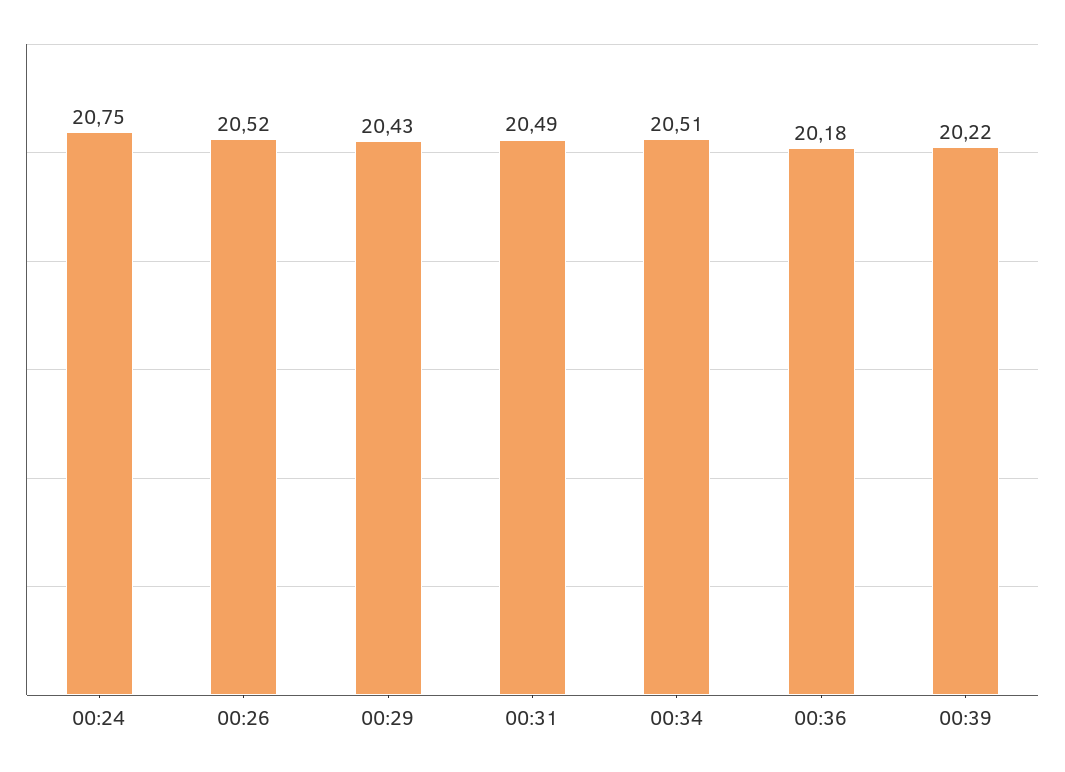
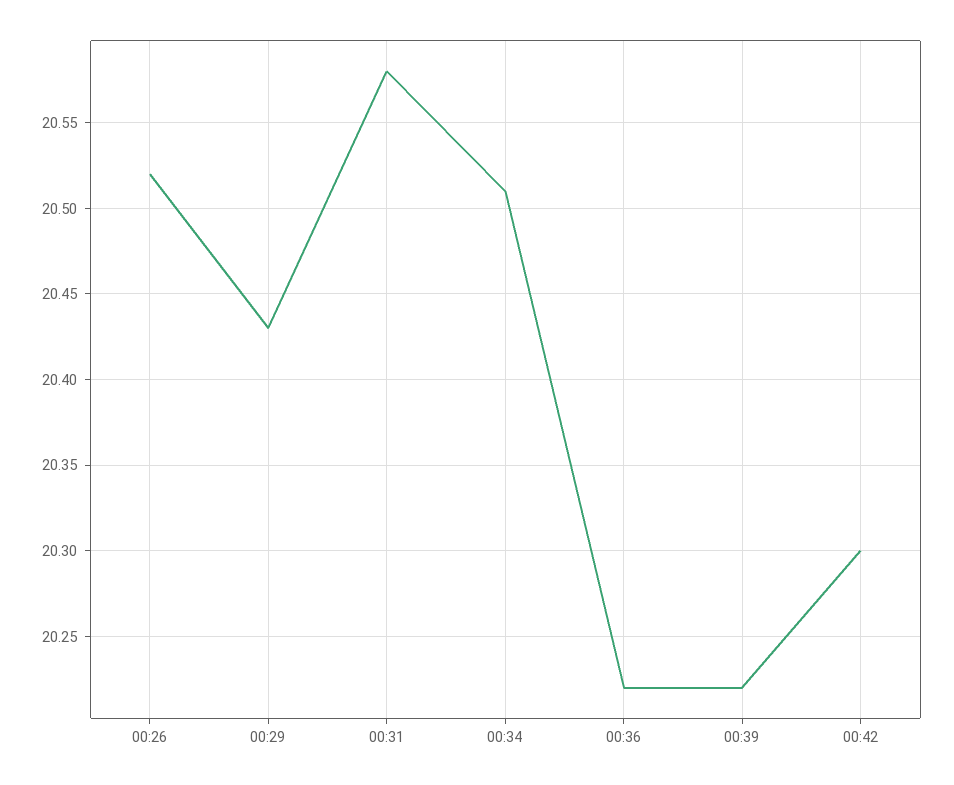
00:24: 20.75 -> none
00:31: 20.49 -> 20.58
00:36: 20.18 -> 20.22
00:42: none -> 20.3

